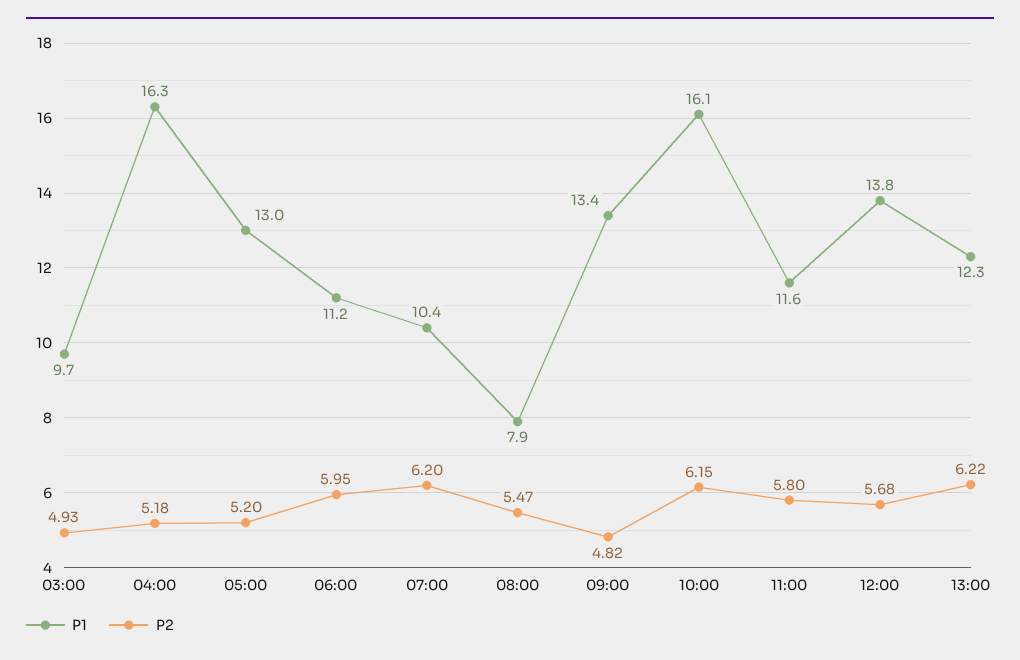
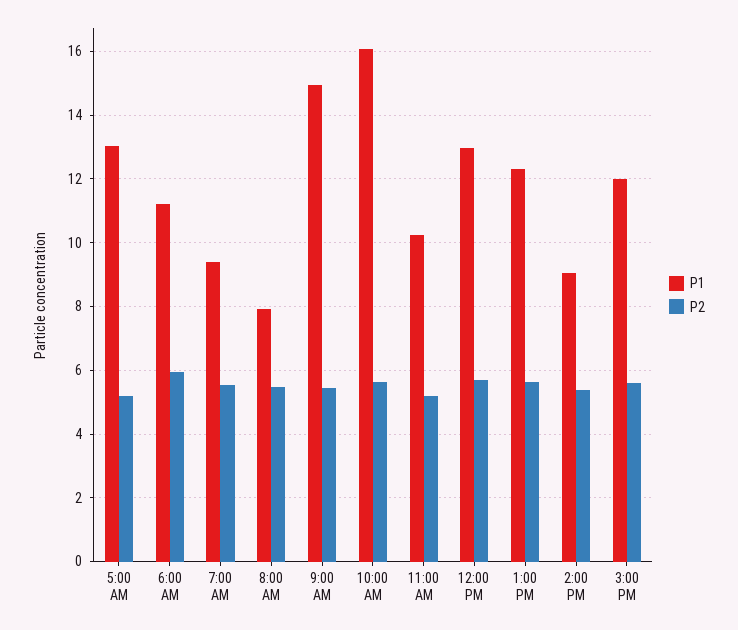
P1, 03:00: 9.7 -> none
P2, 03:00: 4.93 -> none
P1, 04:00: 16.3 -> none
P2, 04:00: 5.18 -> none
P1, 07:00: 10.4 -> 9.4
P2, 07:00: 6.2 -> 5.6
P1, 09:00: 13.4 -> 15
P2, 09:00: 4.82 -> 5.4
P2, 10:00: 6.15 -> 5.6
P1, 11:00: 11.6 -> 10.2
P2, 11:00: 5.8 -> 5.2
P1, 12:00: 13.8 -> 13
P2, 13:00: 6.22 -> 5.6
P1, 2:00 PM: none -> 9
P2, 2:00 PM: none -> 5.4
P1, 3:00 PM: none -> 12
P2, 3:00 PM: none -> 5.6

